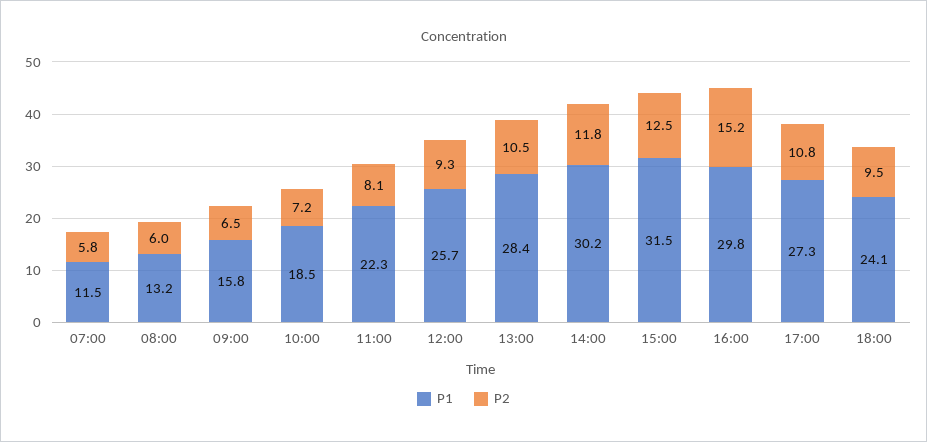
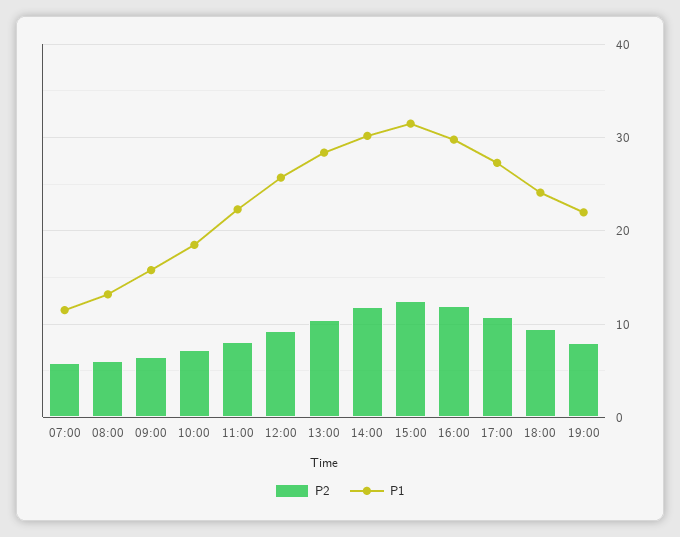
P2, 16:00: 15.2 -> 12
P2, 19:00: none -> 8
P1, 19:00: none -> 22

